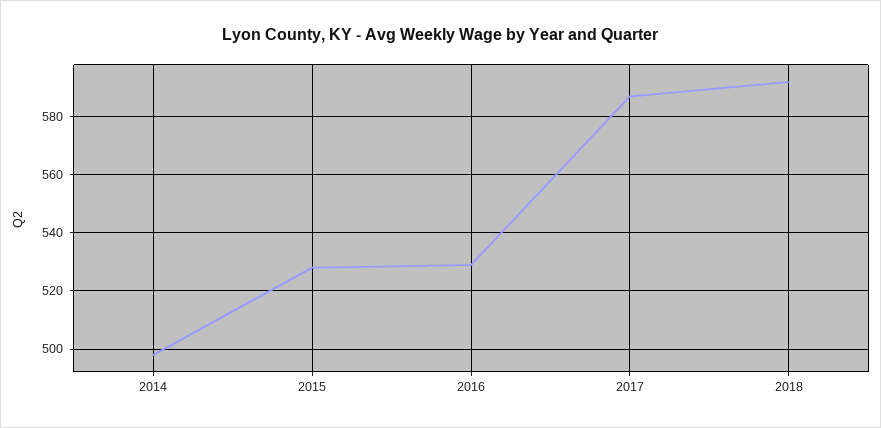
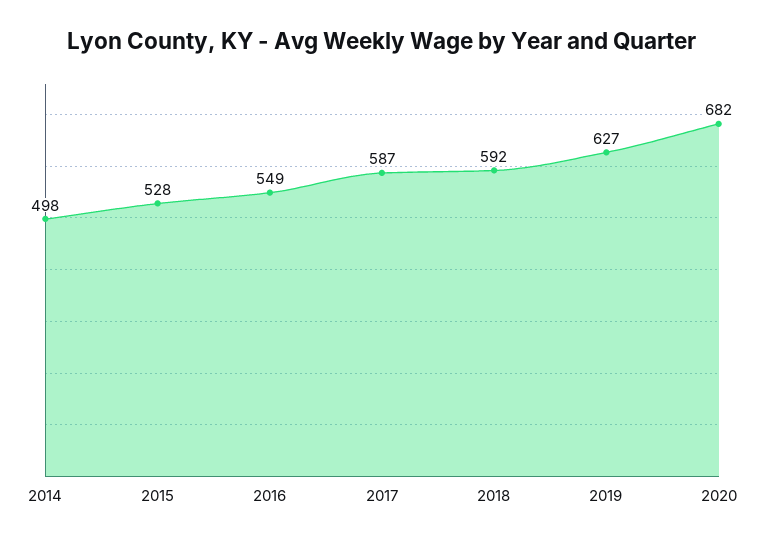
2016: 530 -> 549
2019: none -> 627
2020: none -> 682

